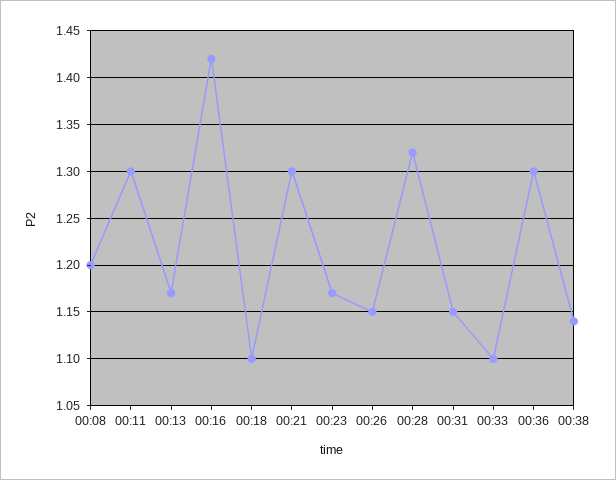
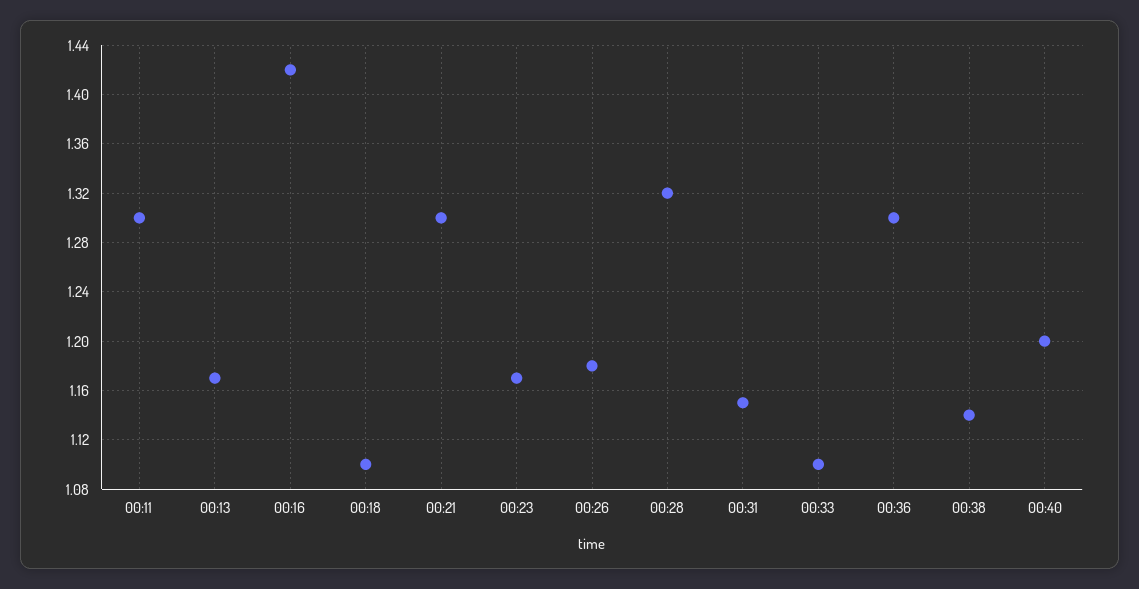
00:08: 1.2 -> none
00:26: 1.15 -> 1.18
00:40: none -> 1.2

